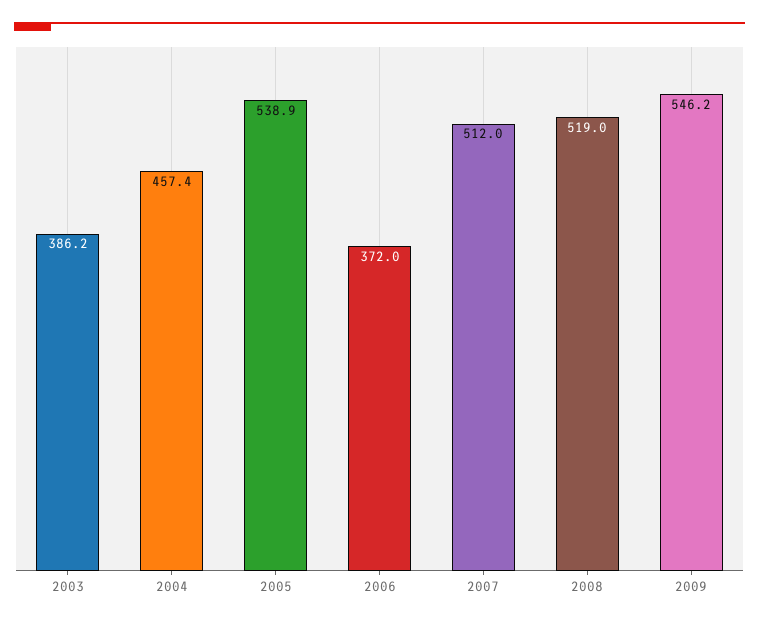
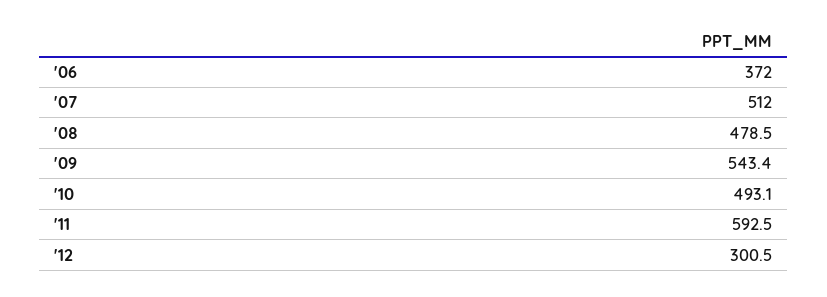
2003: 386.2 -> none
2004: 457.4 -> none
2005: 538.9 -> none
2008: 519 -> 478.5
2009: 546.2 -> 543.4
'10: none -> 493.1
'11: none -> 592.5
'12: none -> 300.5

